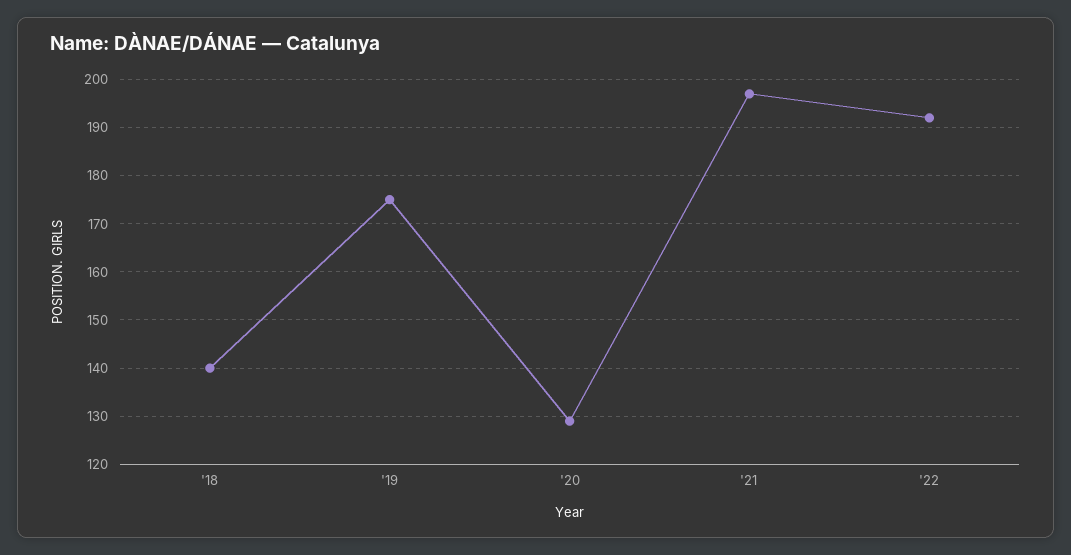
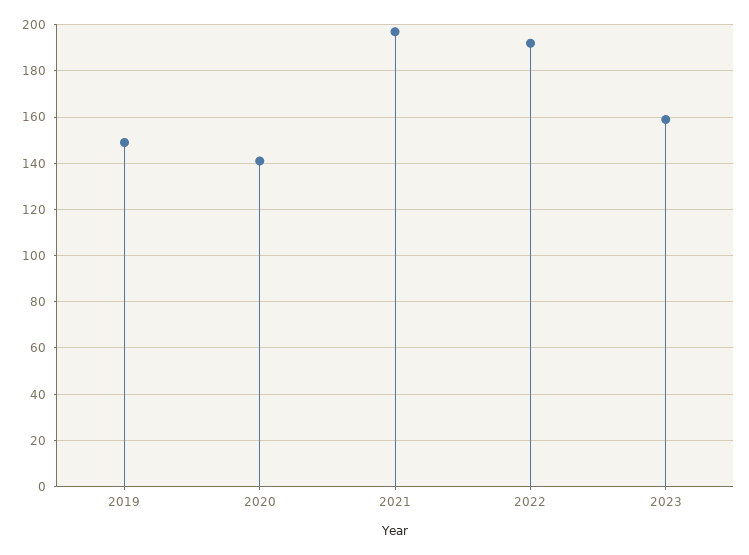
'18: 140 -> none
'19: 175 -> 150
'20: 130 -> 140
2023: none -> 160

